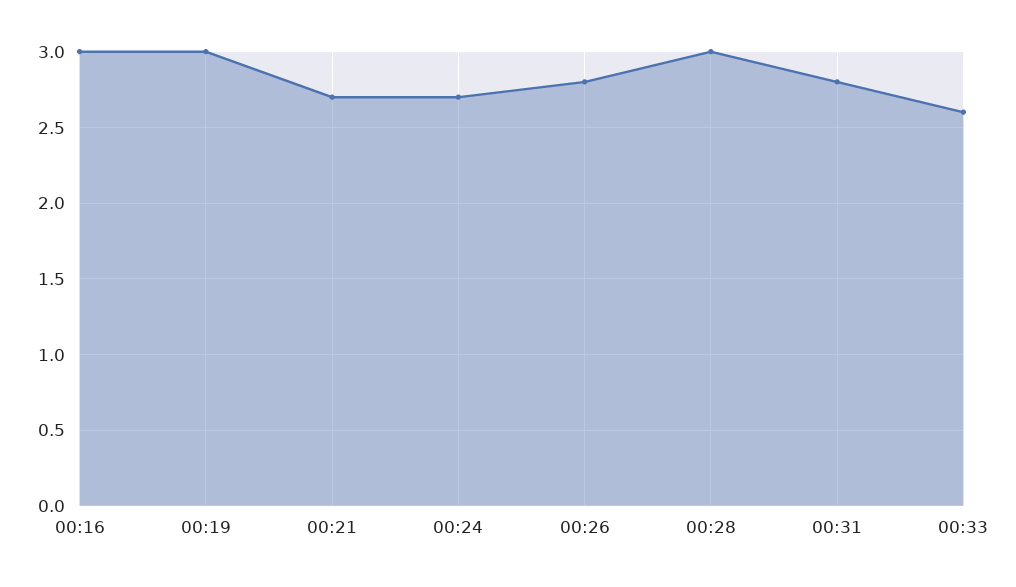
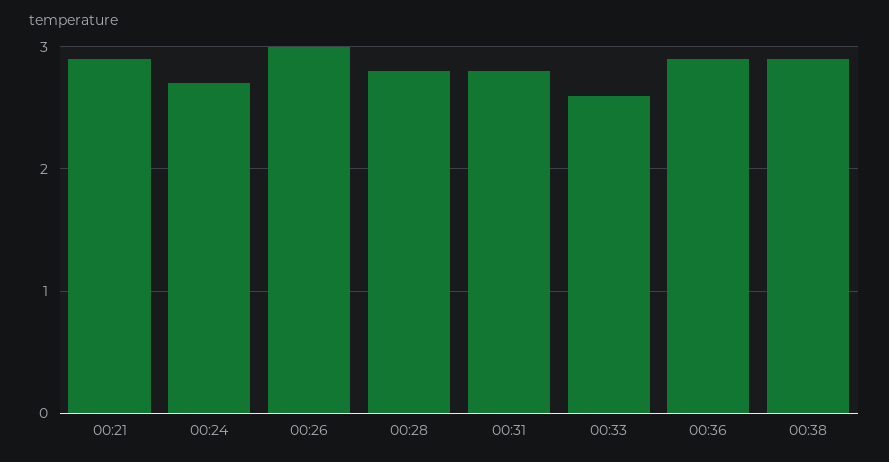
00:16: 3 -> none
00:19: 3 -> none
00:21: 2.7 -> 2.9
00:26: 2.8 -> 3
00:28: 3 -> 2.8
00:36: none -> 2.9
00:38: none -> 2.9

